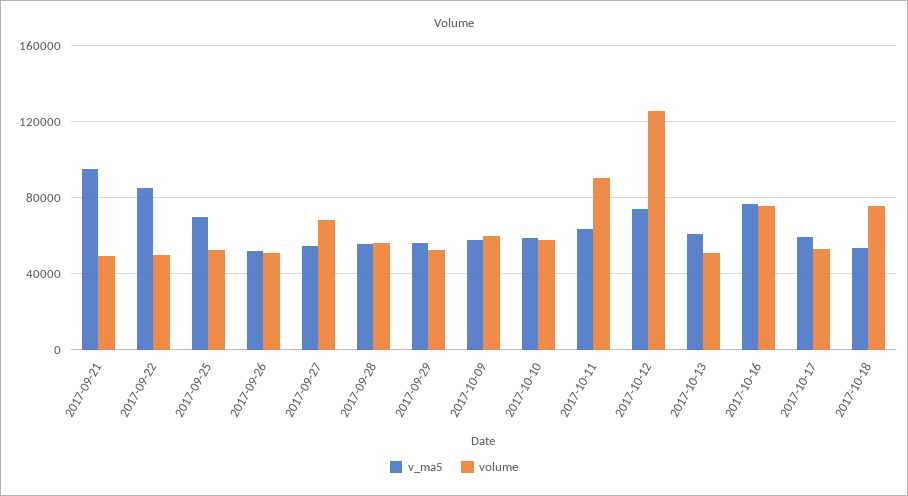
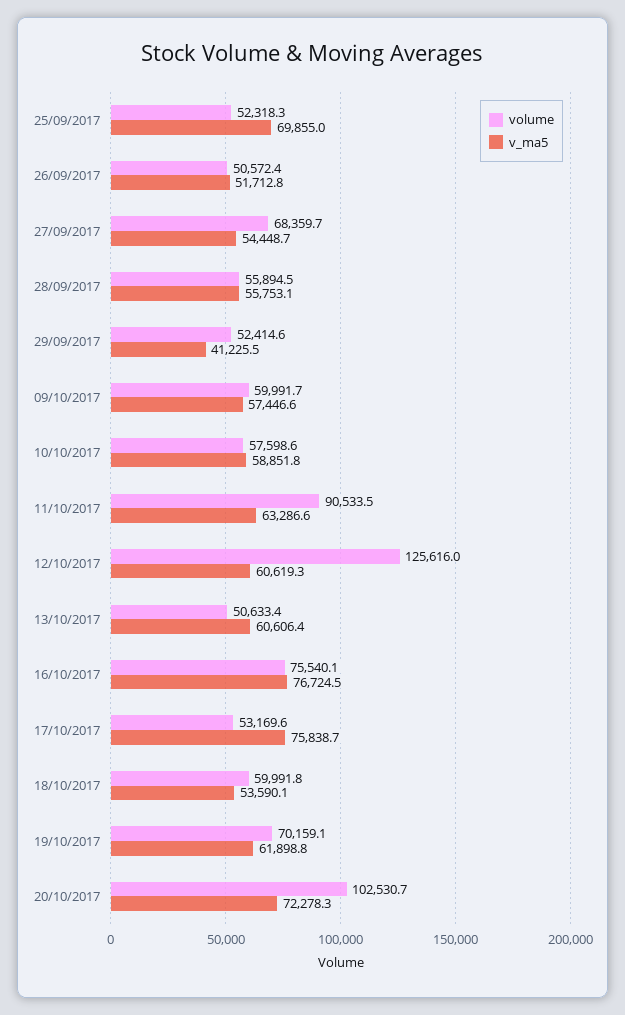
v_ma5, 2017-09-21: 95000 -> none
volume, 2017-09-21: 50000 -> none
v_ma5, 2017-09-22: 85000 -> none
volume, 2017-09-22: 50000 -> none
v_ma5, 2017-09-29: 55000 -> 41225.5
v_ma5, 2017-10-12: 75000 -> 60619.3
v_ma5, 2017-10-17: 60000 -> 75838.7
volume, 2017-10-18: 75000 -> 59991.8
volume, 19/10/2017: none -> 70159.1
v_ma5, 19/10/2017: none -> 61898.8
volume, 20/10/2017: none -> 102530.7
v_ma5, 20/10/2017: none -> 72278.3

